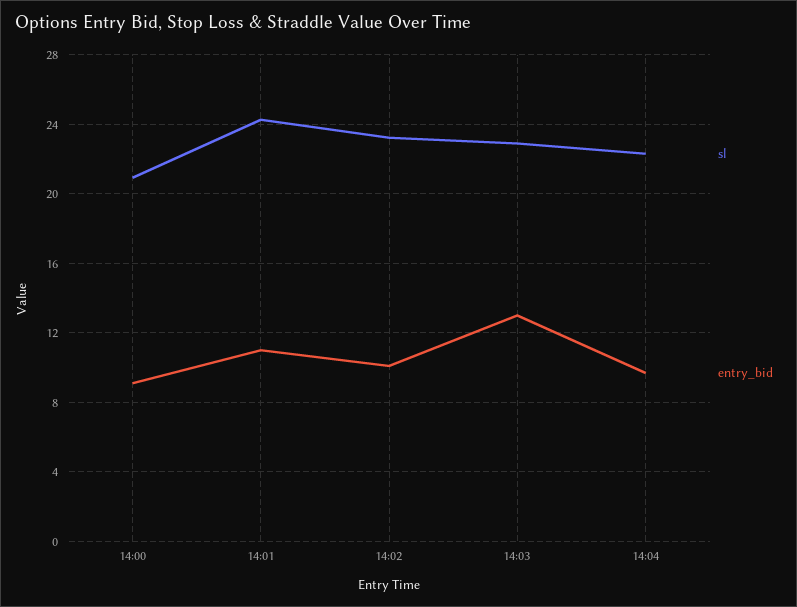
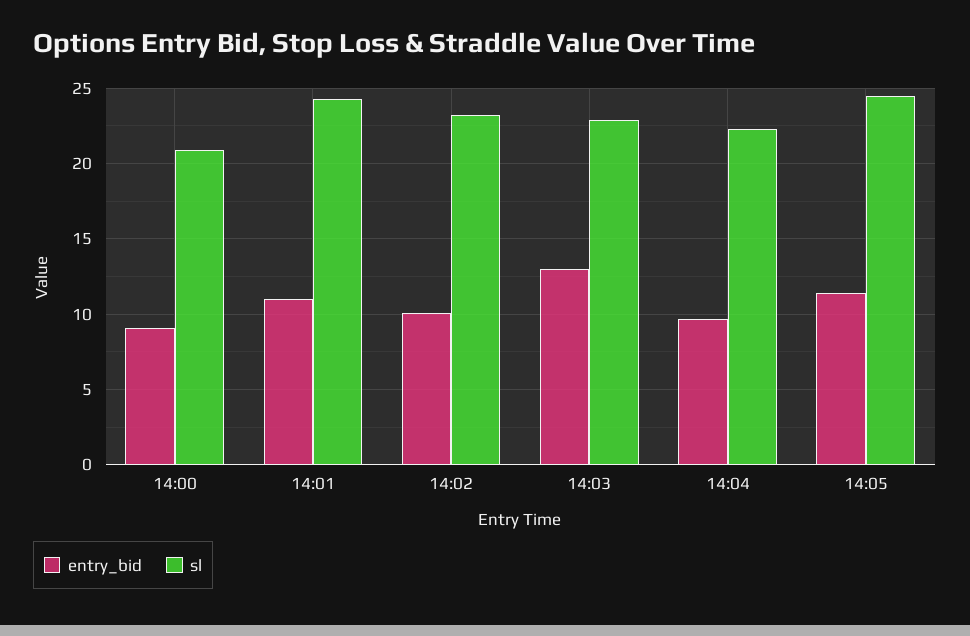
entry_bid, 14:05: none -> 11.5
sl, 14:05: none -> 24.5

